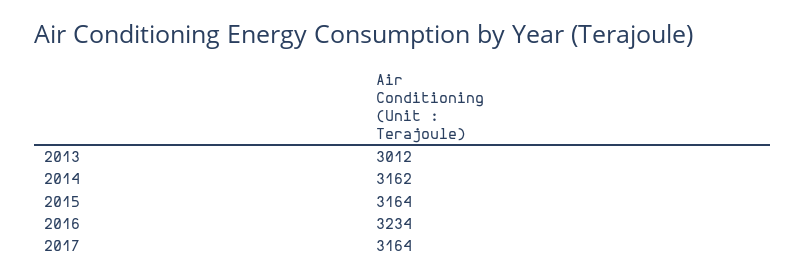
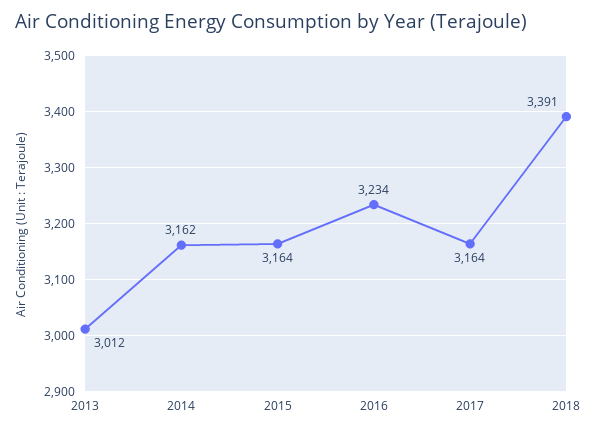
2018: none -> 3391

